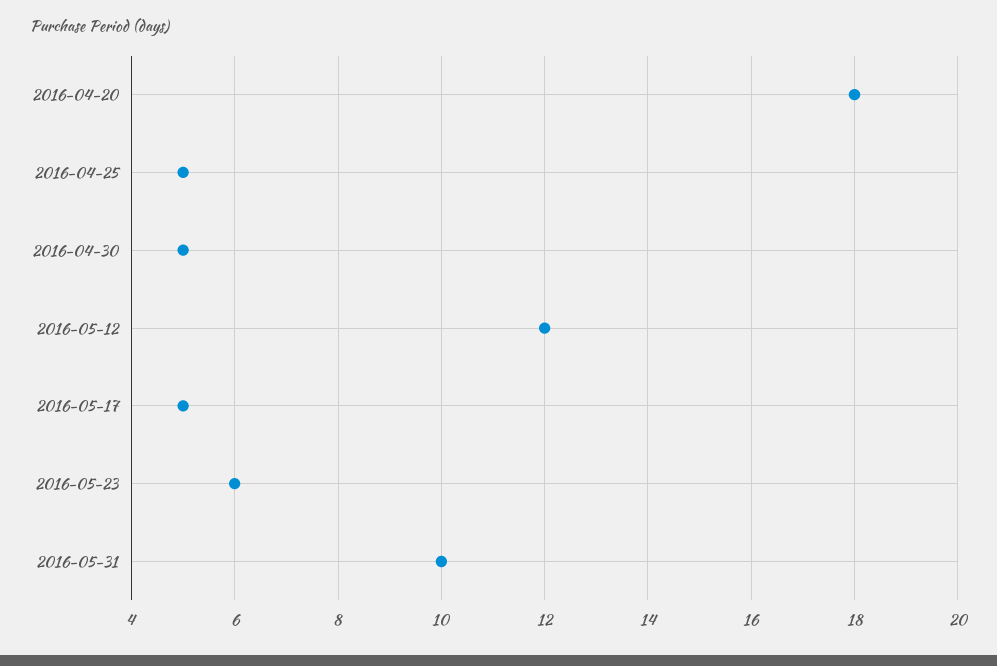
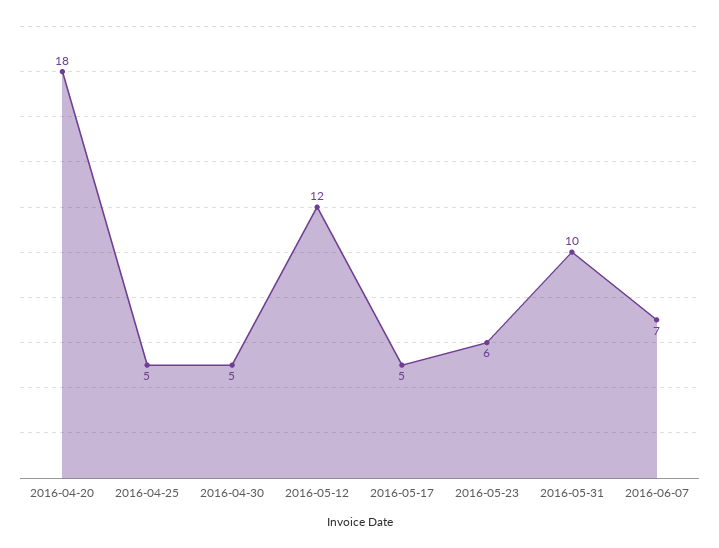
2016-06-07: none -> 7

